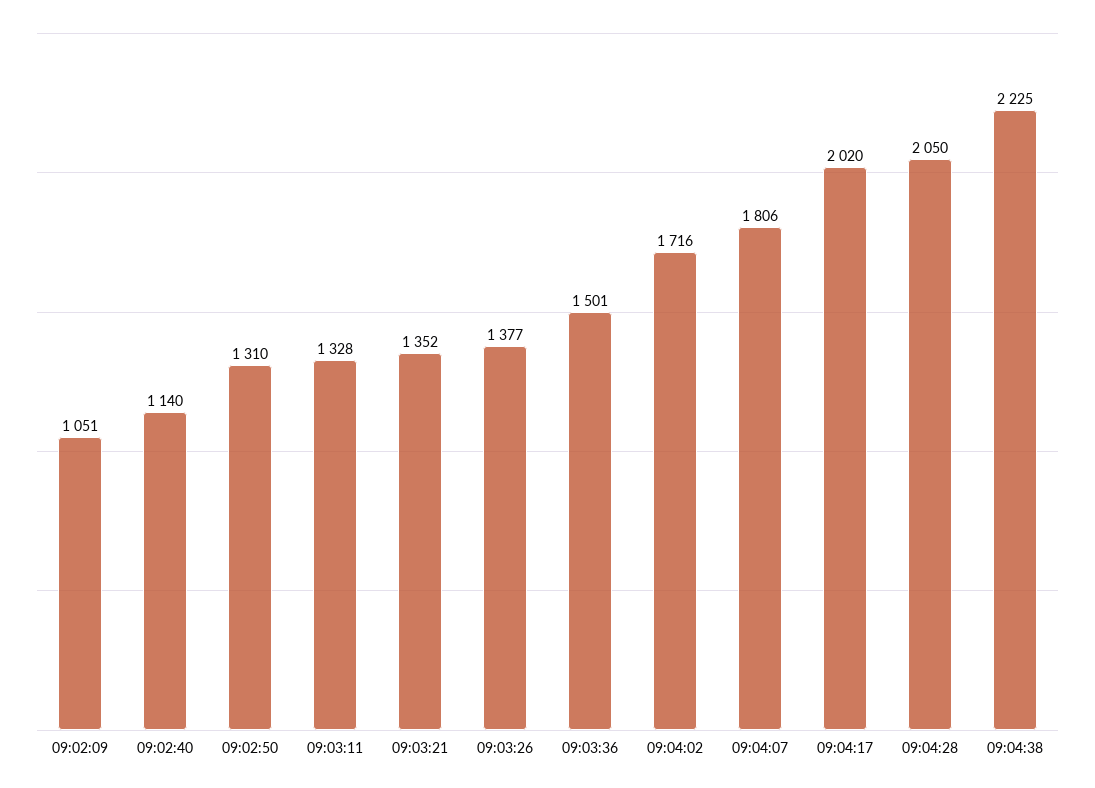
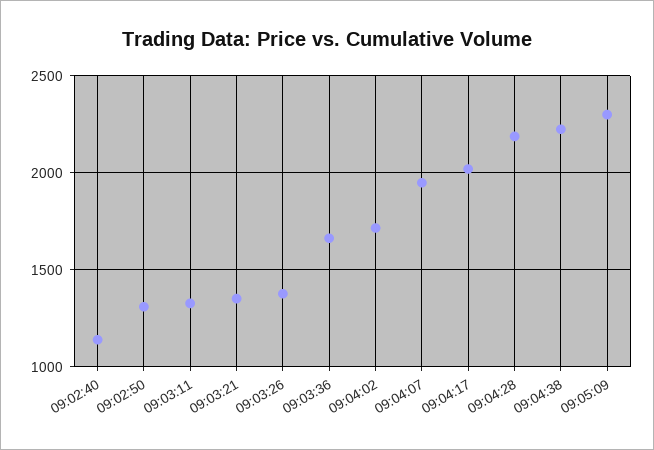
09:02:09: 1051 -> none
09:03:36: 1501 -> 1650
09:04:07: 1806 -> 1950
09:04:28: 2050 -> 2200
09:05:09: none -> 2300

